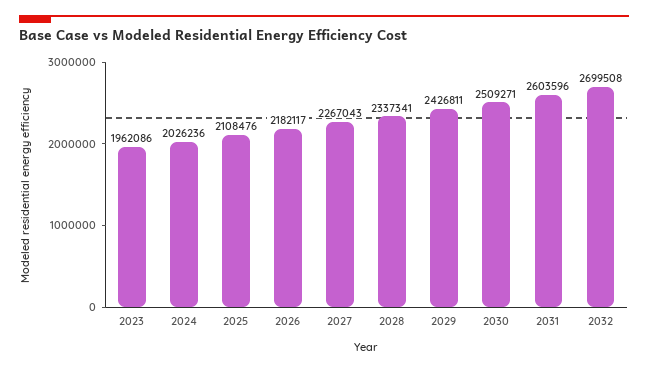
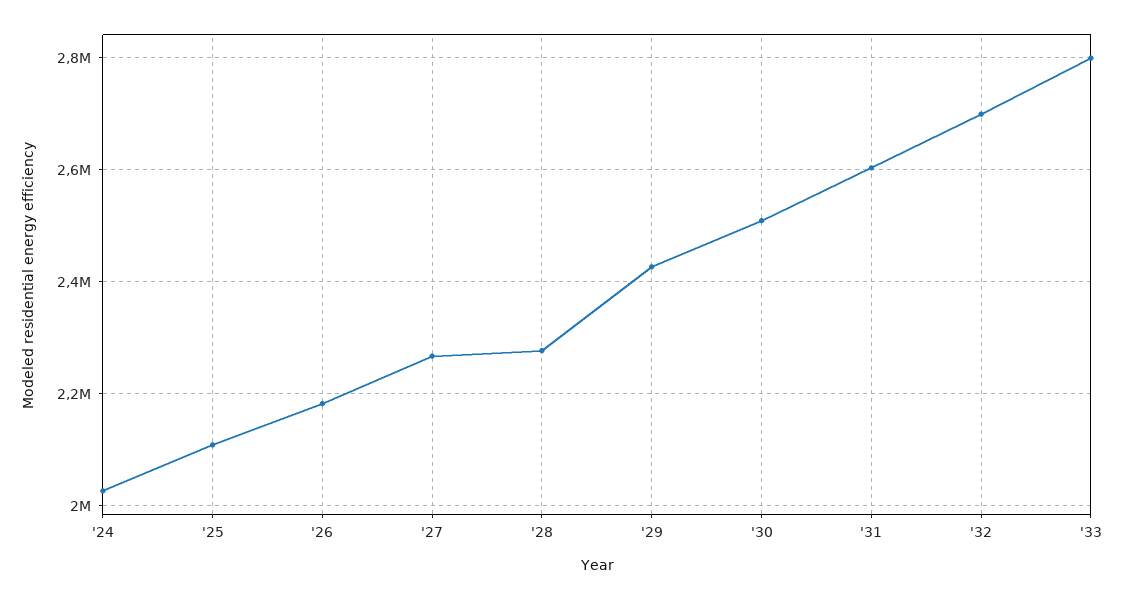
2023: 1962086 -> none
2028: 2337341 -> 2280000
'33: none -> 2800000

